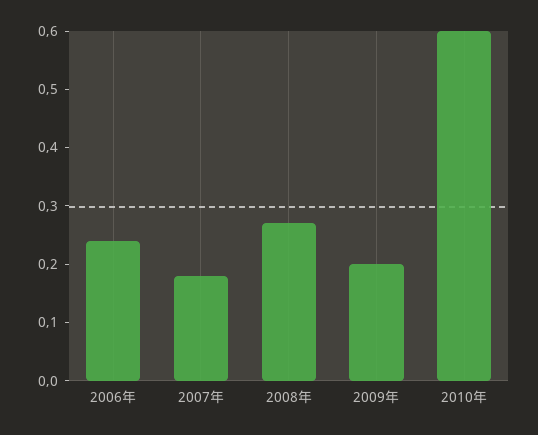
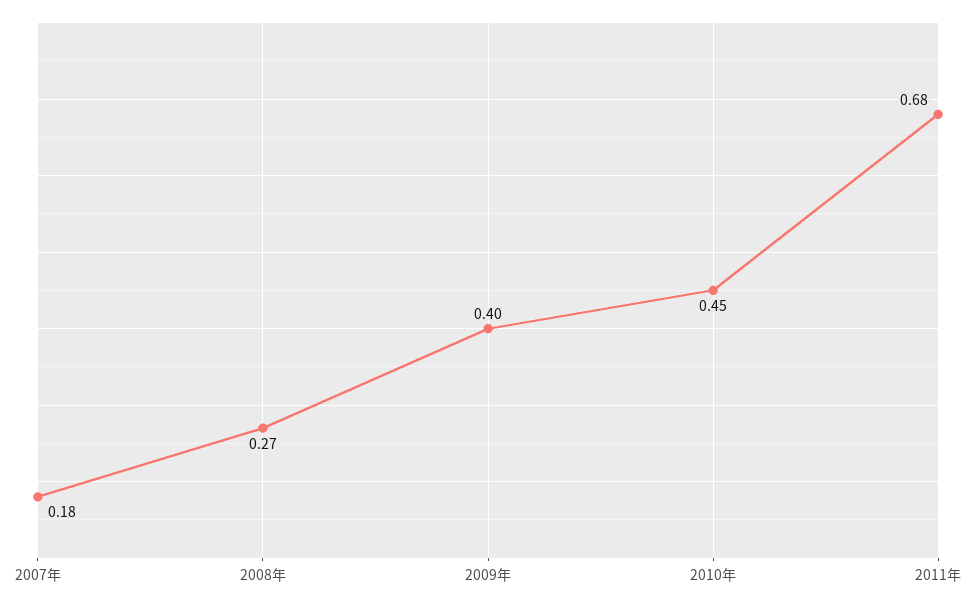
2006年: 0.25 -> none
2009年: 0.2 -> 0.4
2010年: 0.6 -> 0.45
2011年: none -> 0.68

